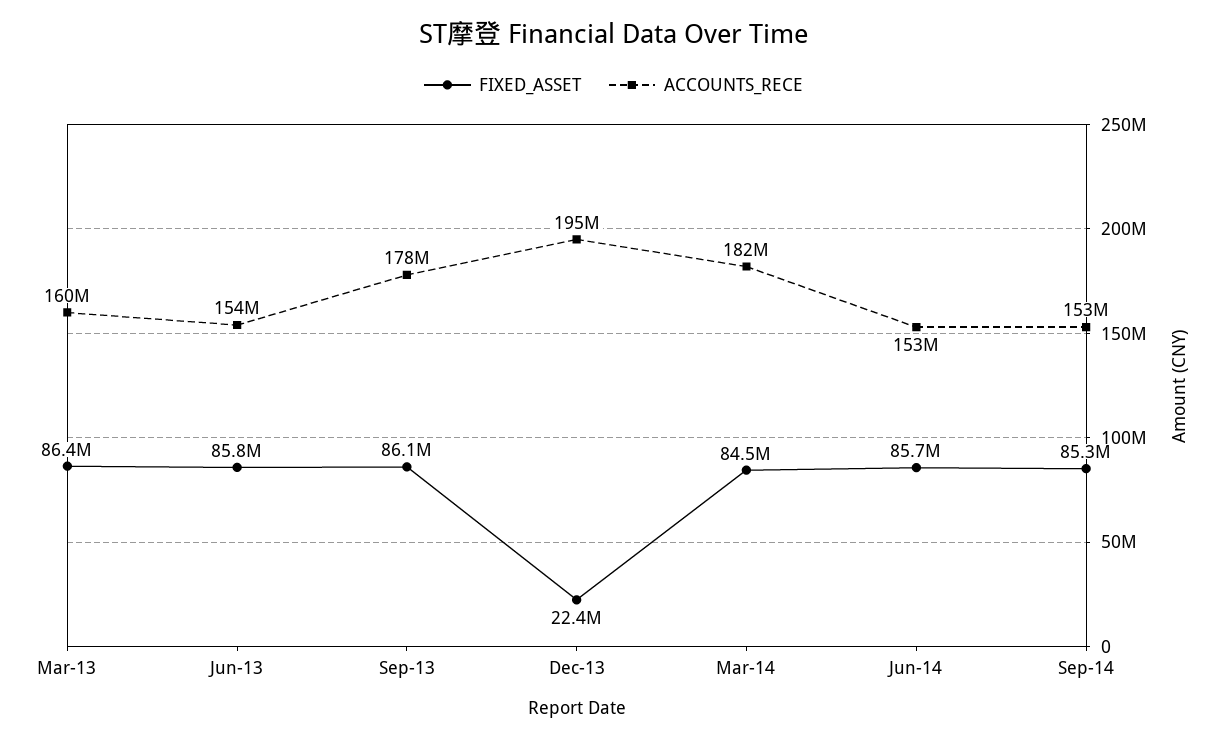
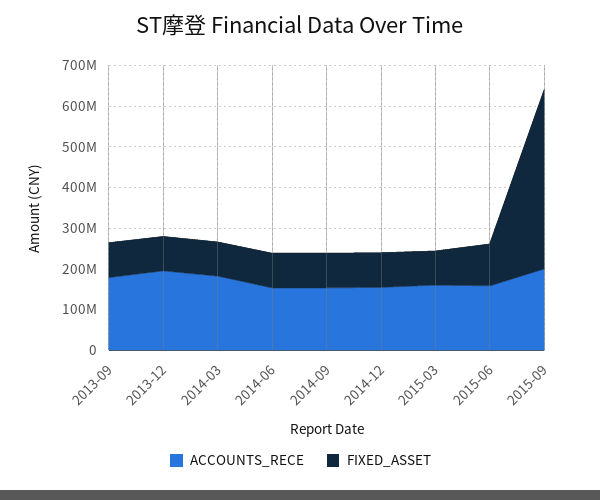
FIXED_ASSET, Mar-13: 86400000 -> none
ACCOUNTS_RECE, Mar-13: 160000000 -> none
FIXED_ASSET, Jun-13: 85800000 -> none
ACCOUNTS_RECE, Jun-13: 154000000 -> none
FIXED_ASSET, Dec-13: 22400000 -> 80000000
ACCOUNTS_RECE, 2014-12: none -> 160000000
FIXED_ASSET, 2014-12: none -> 80000000
ACCOUNTS_RECE, 2015-03: none -> 160000000
FIXED_ASSET, 2015-03: none -> 80000000
ACCOUNTS_RECE, 2015-06: none -> 160000000
FIXED_ASSET, 2015-06: none -> 100000000
ACCOUNTS_RECE, 2015-09: none -> 200000000
FIXED_ASSET, 2015-09: none -> 440000000

